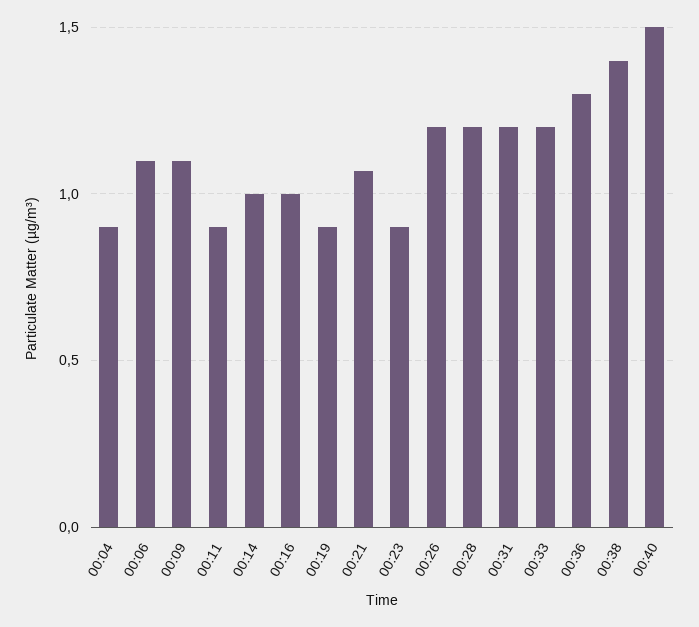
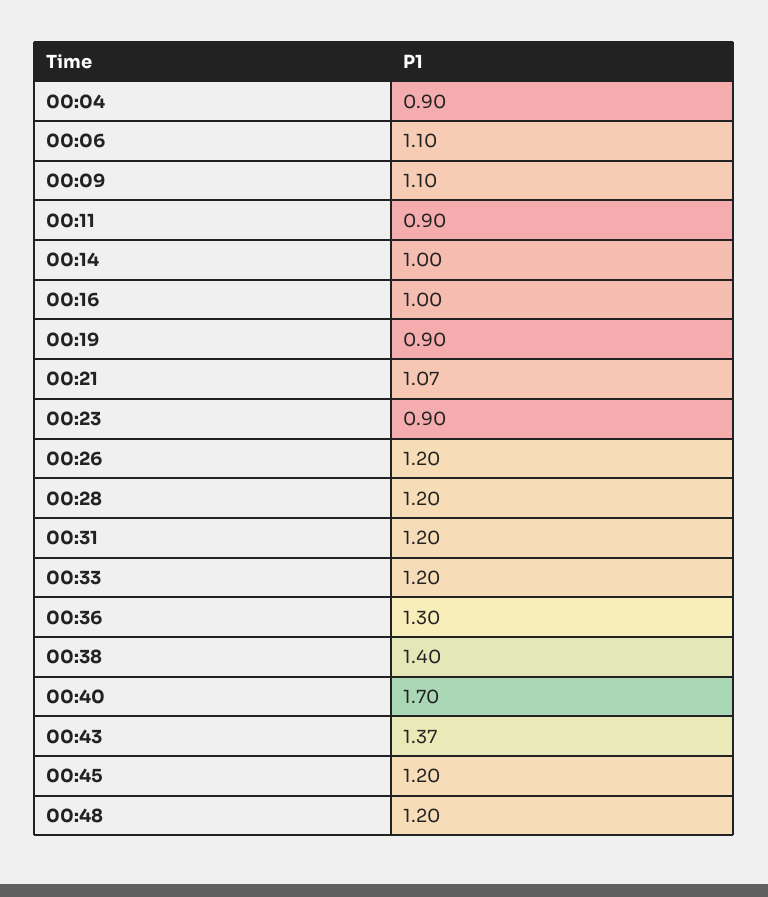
00:40: 1.5 -> 1.7
00:43: none -> 1.37
00:45: none -> 1.2
00:48: none -> 1.2

